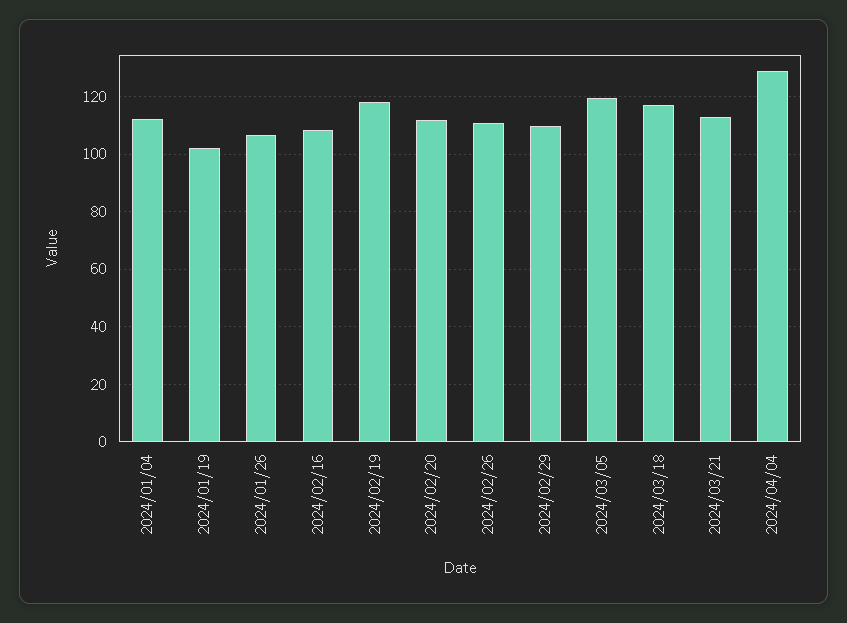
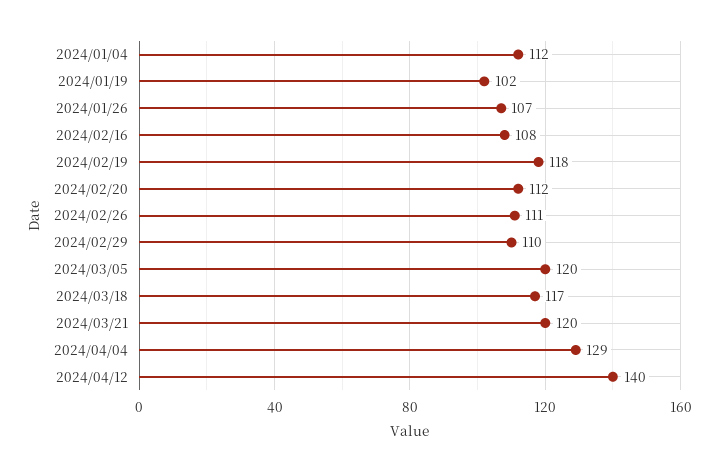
2024/03/21: 112.5 -> 120
2024/04/12: none -> 140

